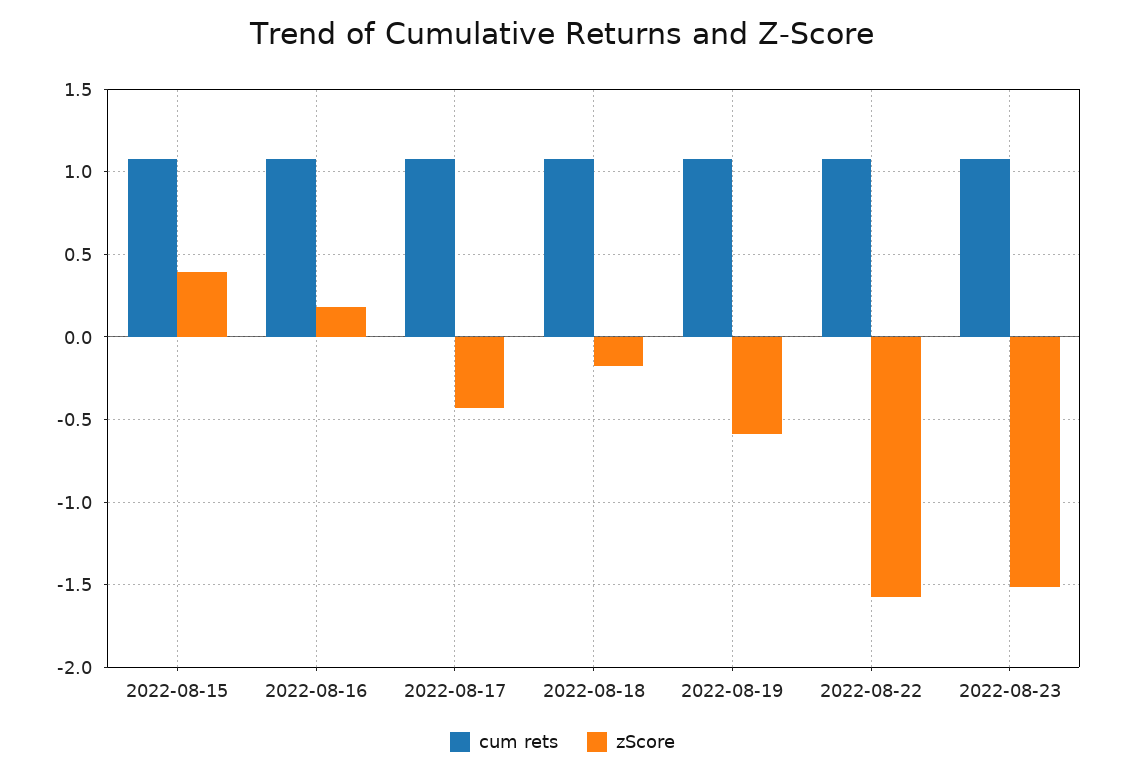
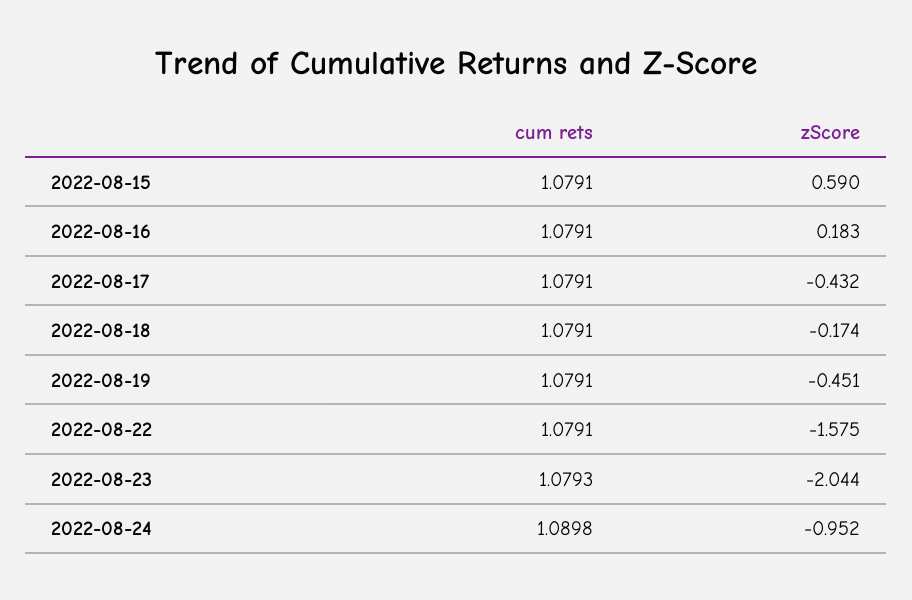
zScore, 2022-08-15: 0.4 -> 0.59
zScore, 2022-08-19: -0.6 -> -0.451
zScore, 2022-08-23: -1.5 -> -2.044
cum rets, 2022-08-24: none -> 1.0898
zScore, 2022-08-24: none -> -0.952

